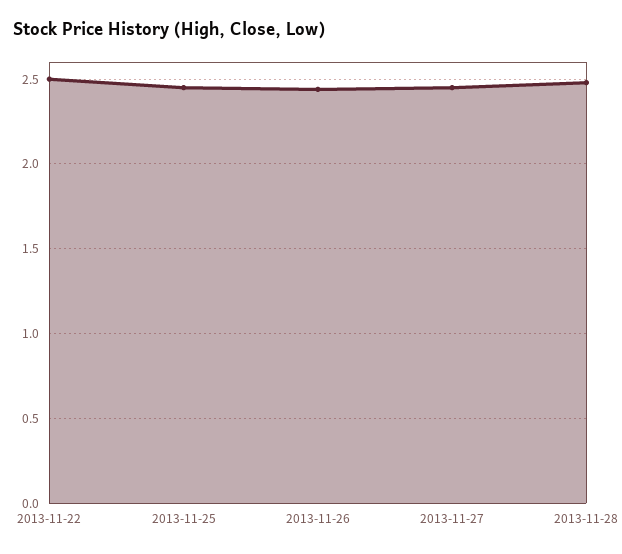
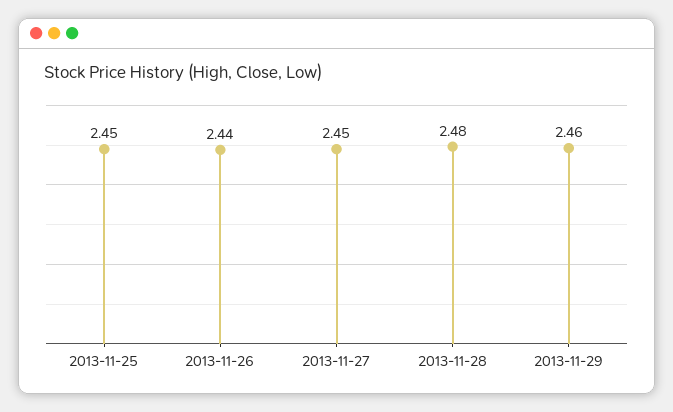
2013-11-22: 2.5 -> none
2013-11-29: none -> 2.46

